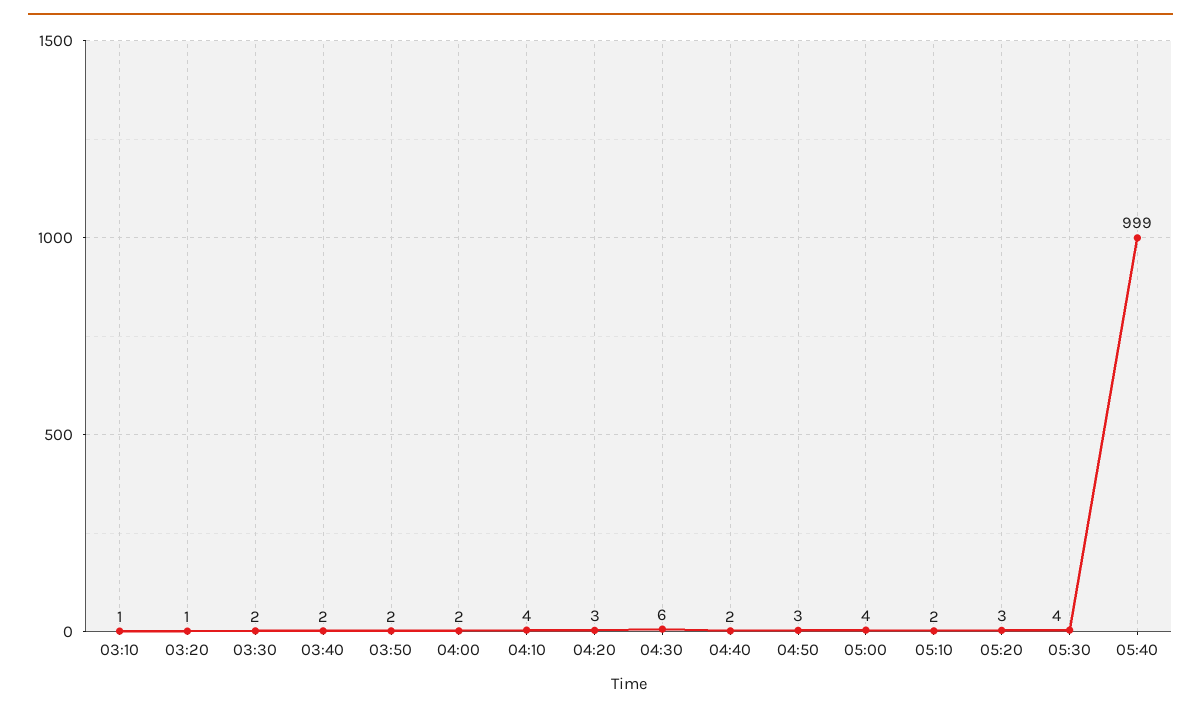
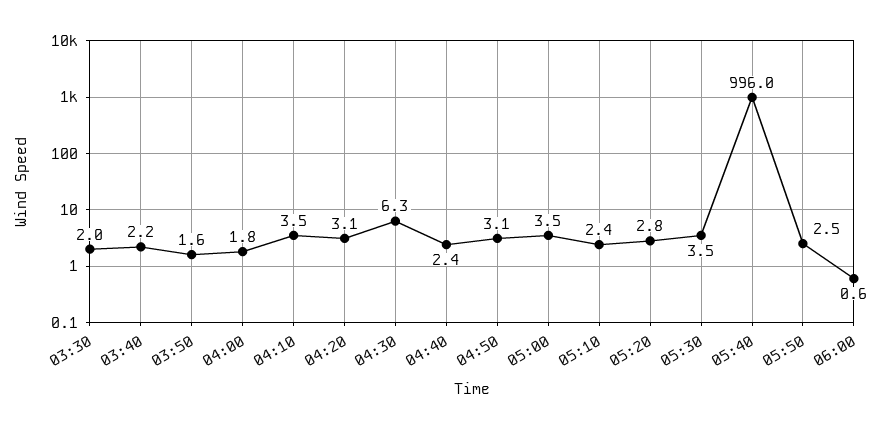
03:10: 1 -> none
03:20: 1 -> none
05:40: 999 -> 996
05:50: none -> 2.5
06:00: none -> 0.6

